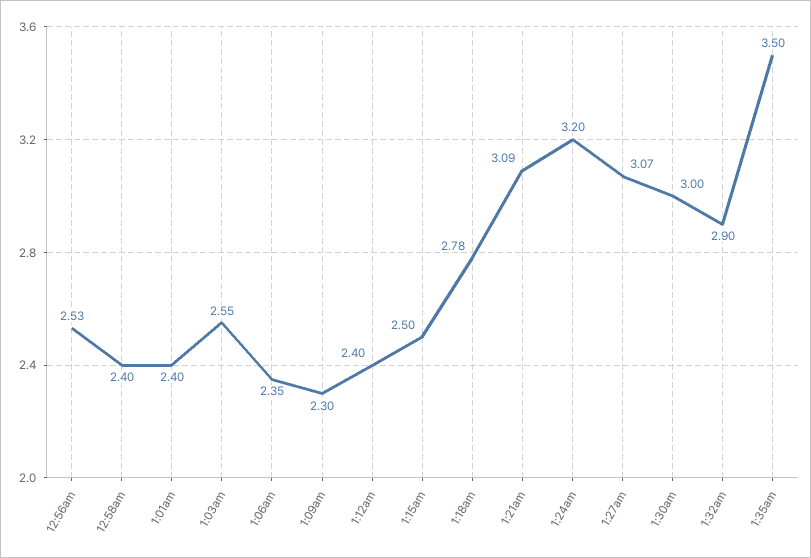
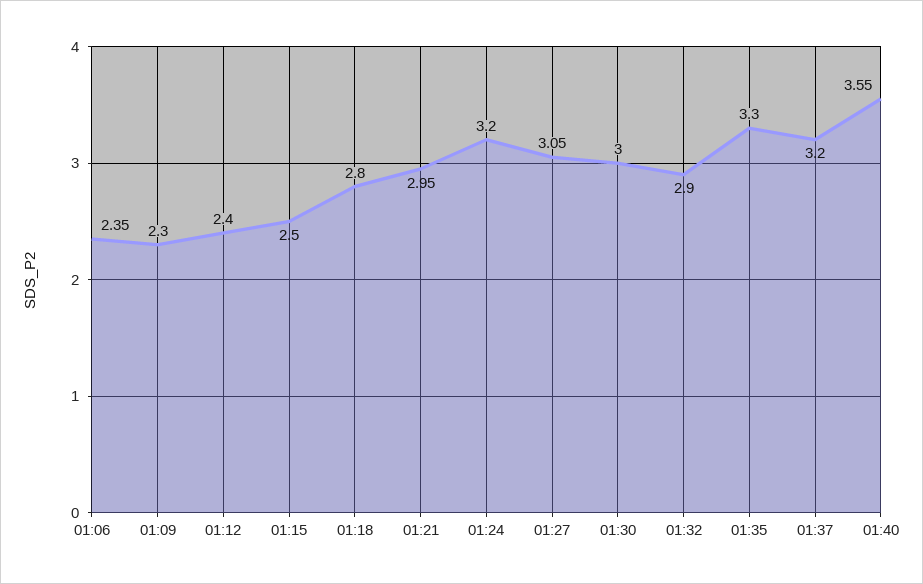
12:56am: 2.53 -> none
12:58am: 2.4 -> none
1:01am: 2.4 -> none
1:03am: 2.55 -> none
1:18am: 2.78 -> 2.8
1:21am: 3.09 -> 2.95
1:27am: 3.07 -> 3.05
1:35am: 3.5 -> 3.3
01:37: none -> 3.2
01:40: none -> 3.55

